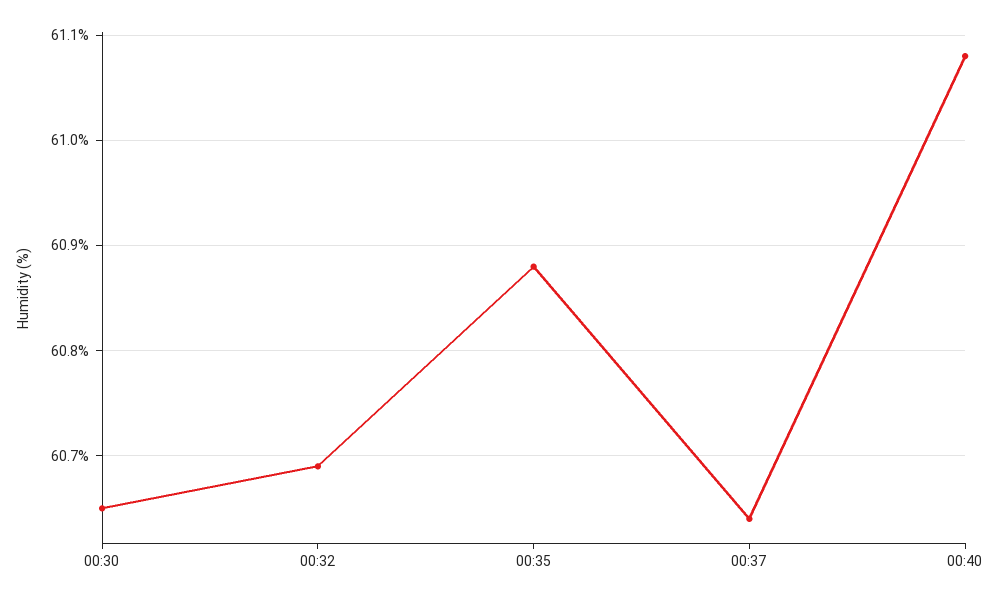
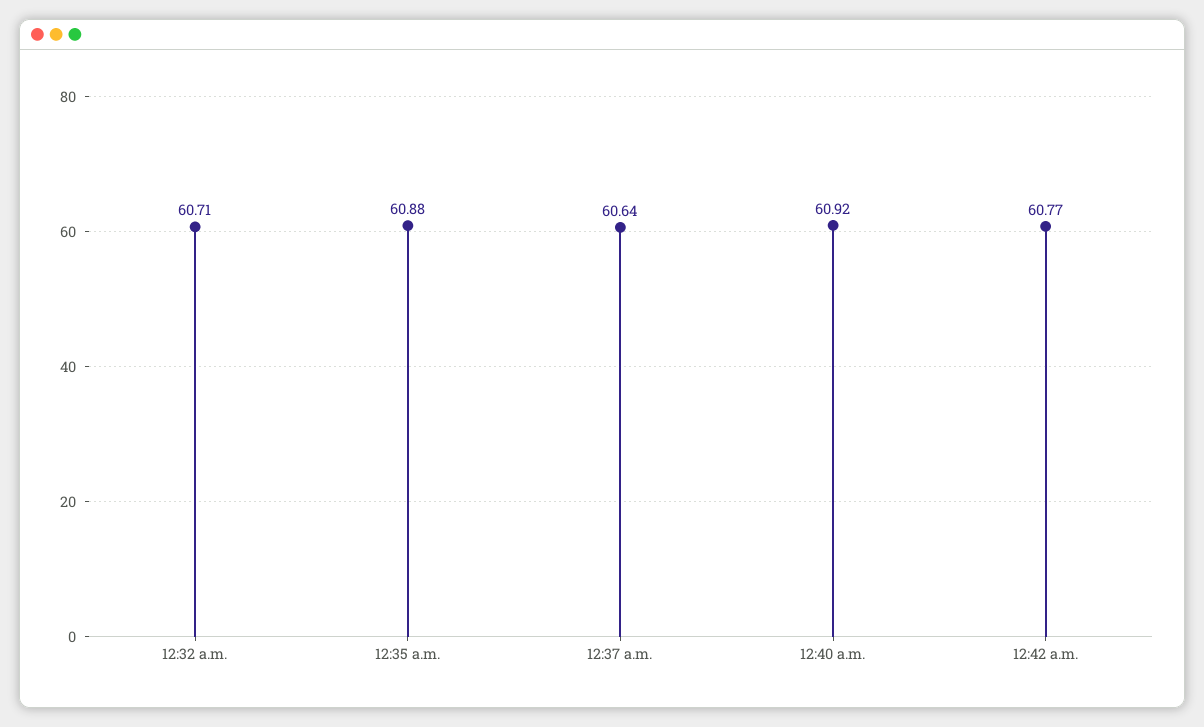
00:30: 60.65 -> none
00:32: 60.69 -> 60.71
00:40: 61.08 -> 60.92
12:42 a.m.: none -> 60.77

